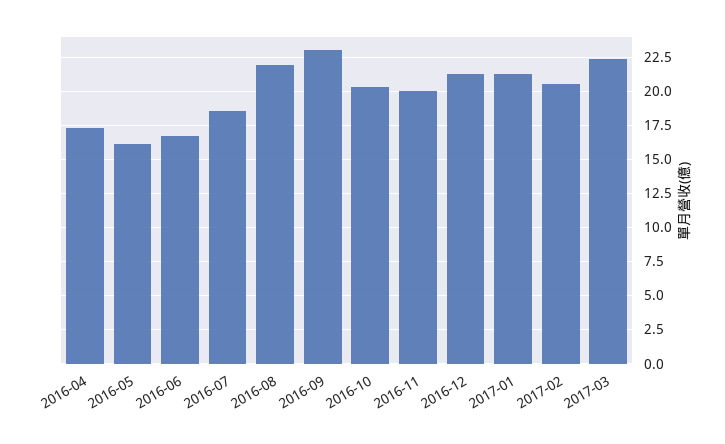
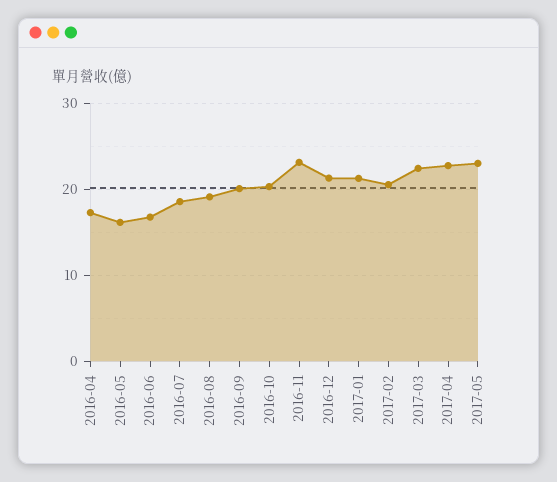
2016-08: 22 -> 19
2016-09: 23 -> 20
2016-11: 20 -> 23
2017-04: none -> 23
2017-05: none -> 23

